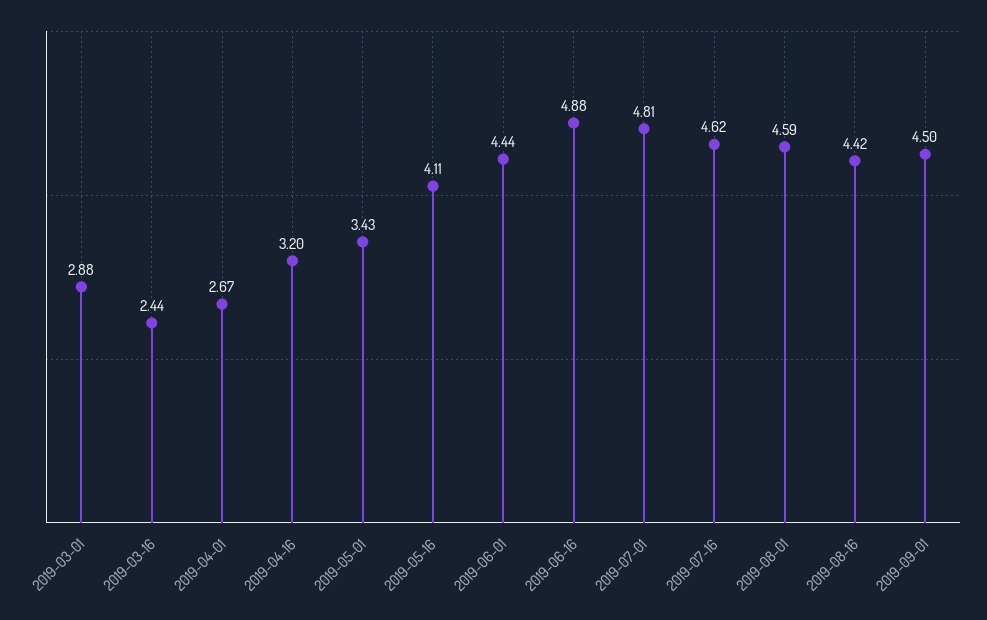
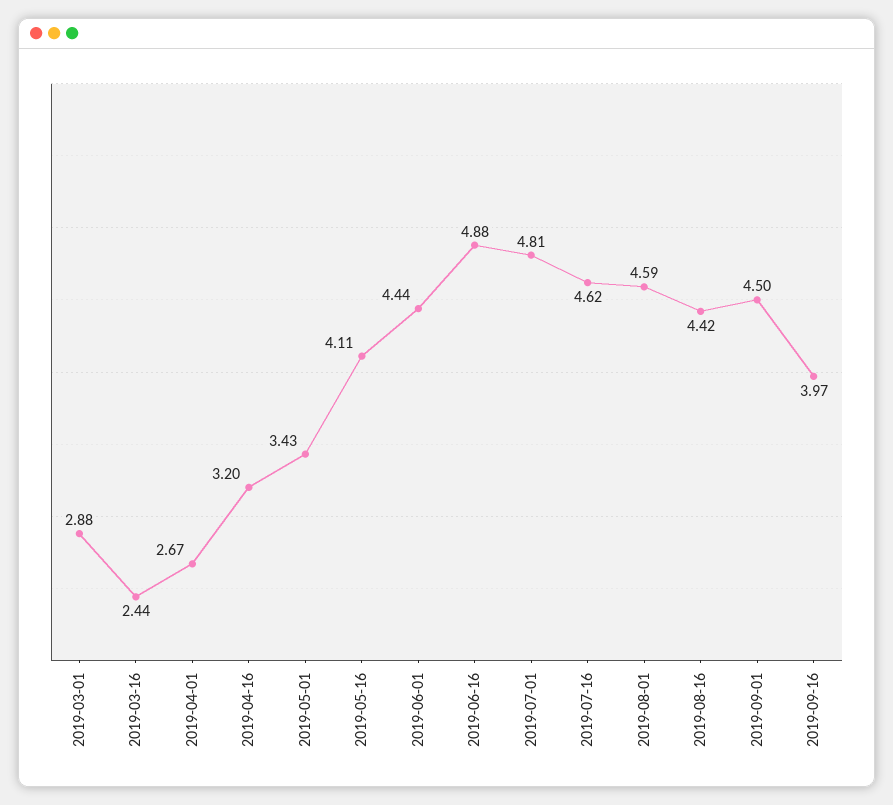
2019-09-16: none -> 3.97

